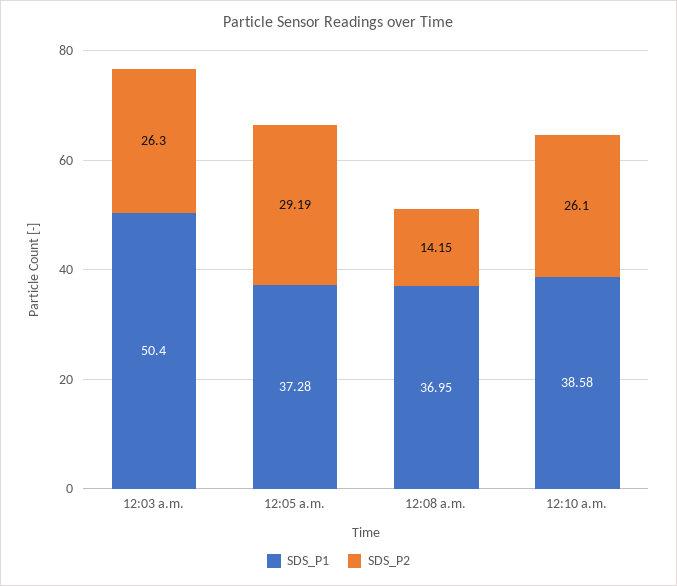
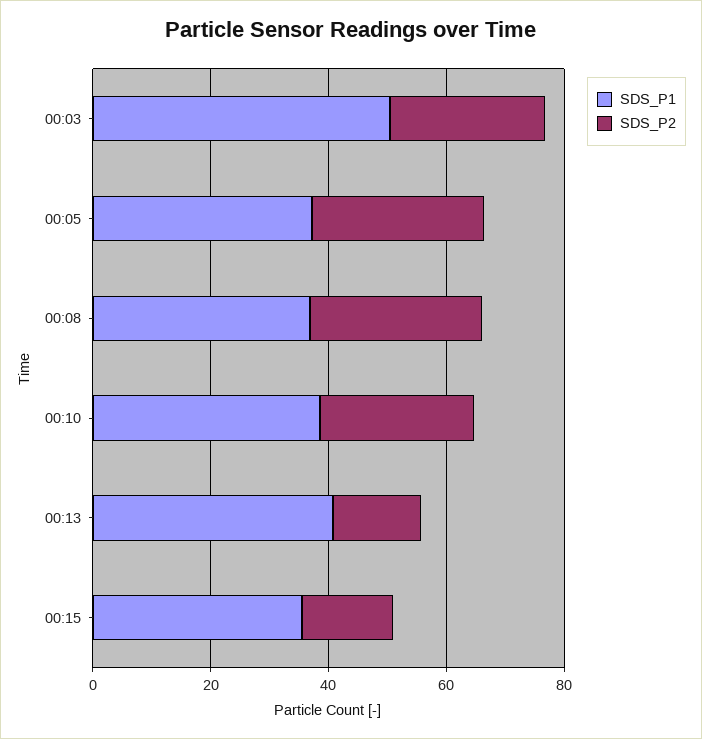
SDS_P2, 12:08 a.m.: 14.15 -> 30
SDS_P1, 00:13: none -> 40
SDS_P2, 00:13: none -> 15
SDS_P1, 00:15: none -> 35
SDS_P2, 00:15: none -> 15

